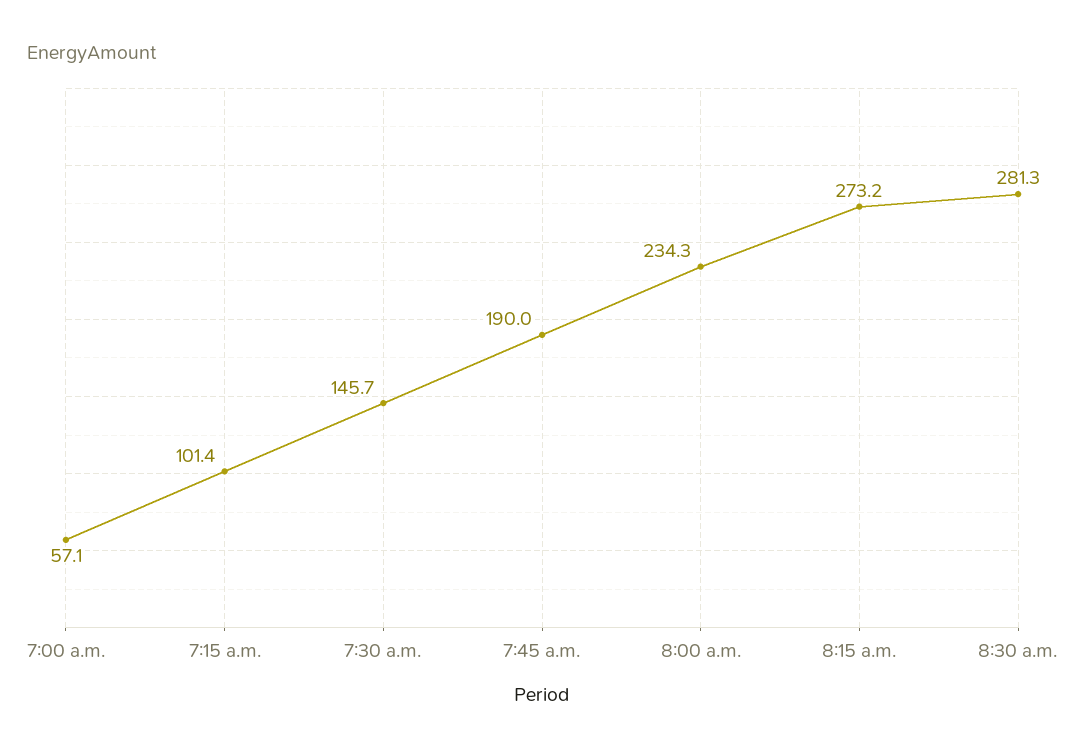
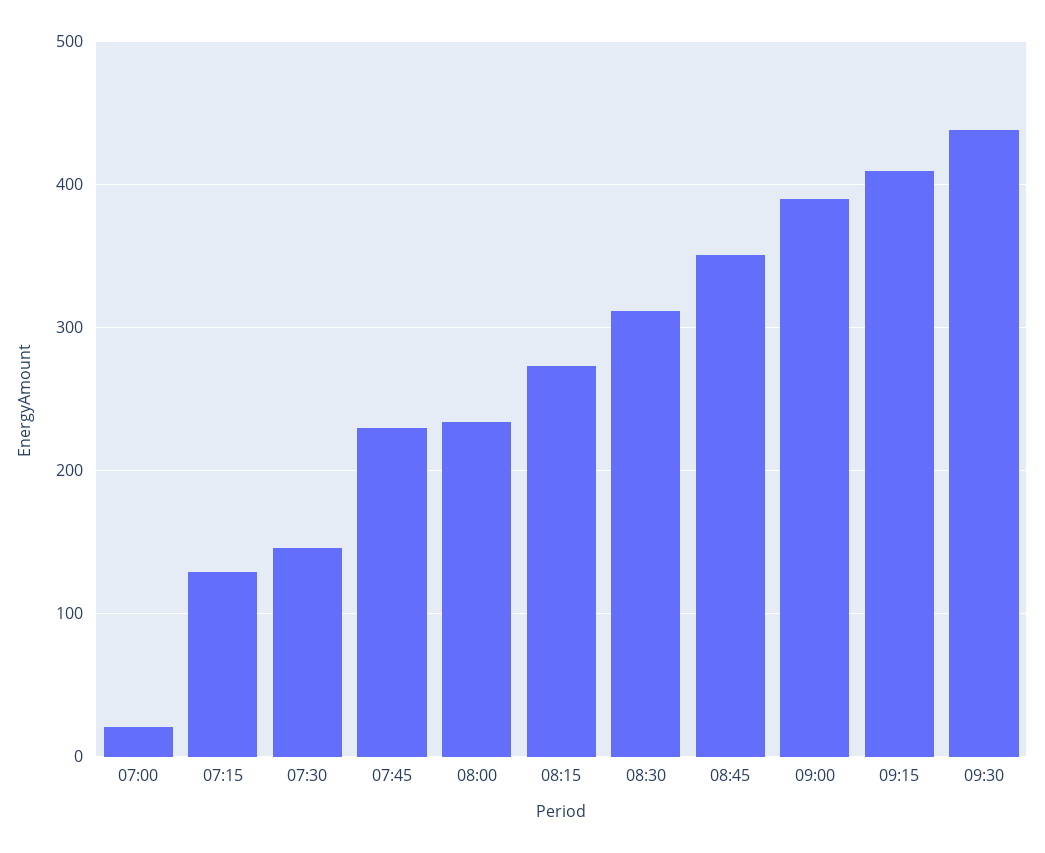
7:00 a.m.: 57.1 -> 20
7:15 a.m.: 101.4 -> 130
7:45 a.m.: 190 -> 230
8:30 a.m.: 281.3 -> 310
08:45: none -> 350
09:00: none -> 390
09:15: none -> 410
09:30: none -> 440

